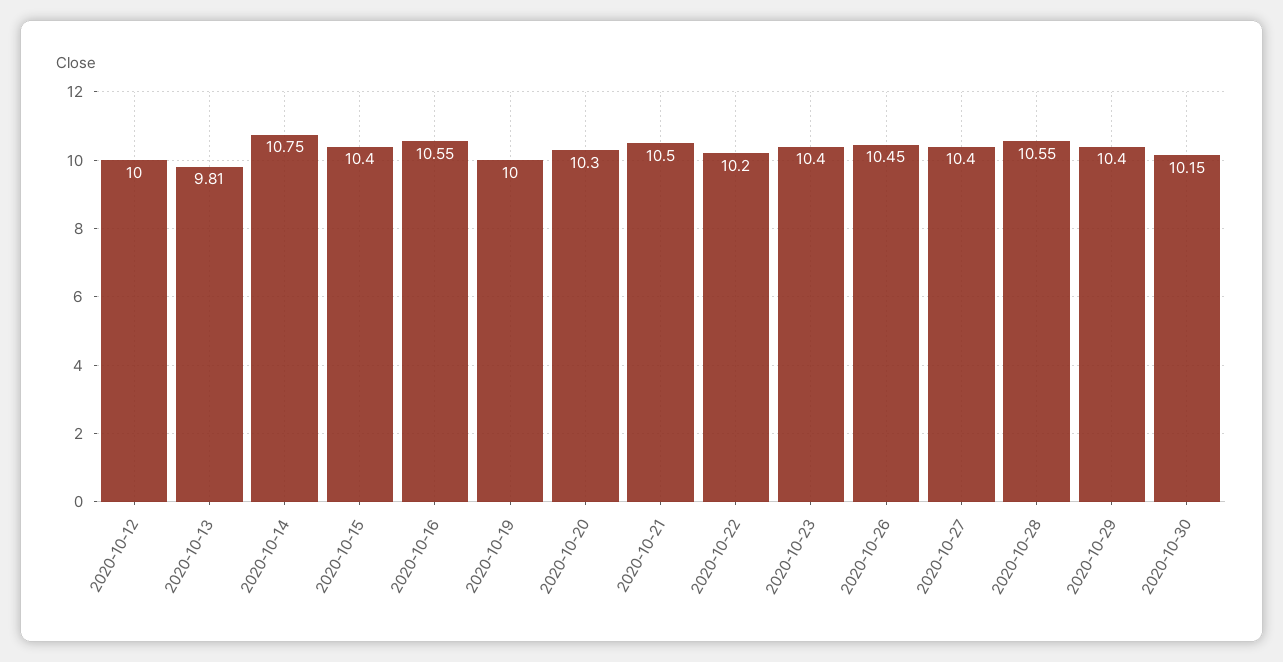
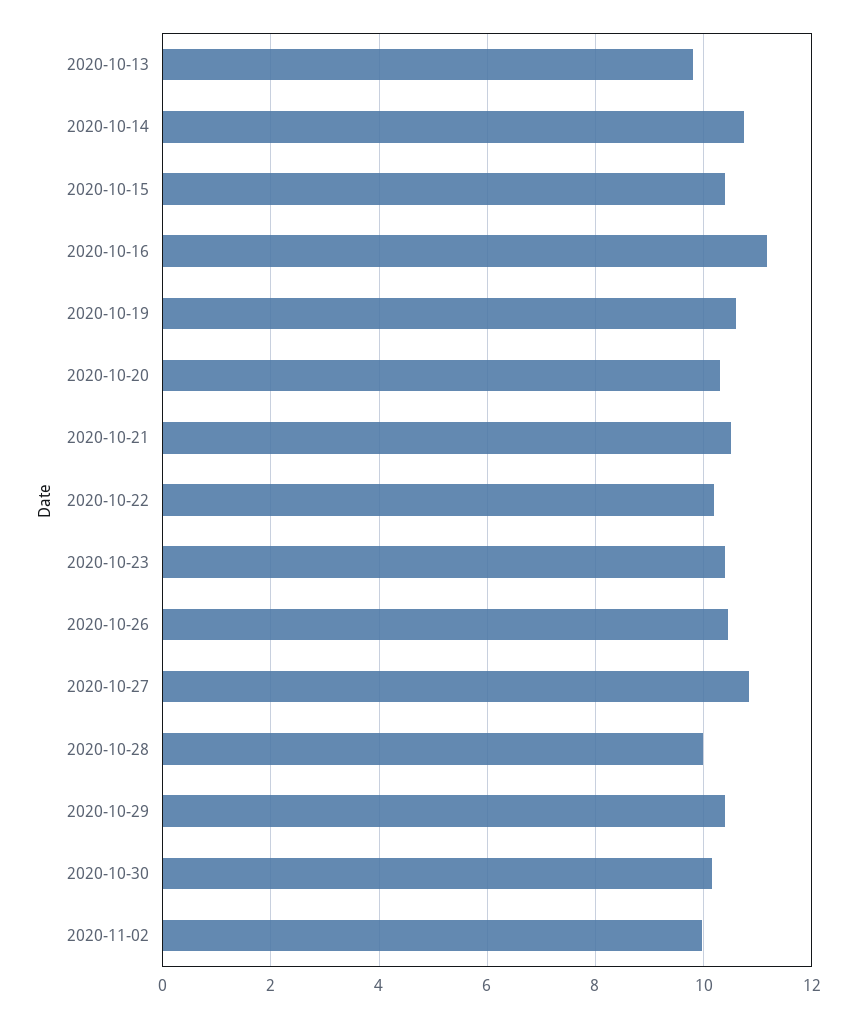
2020-10-12: 10 -> none
2020-10-16: 10.55 -> 11.2
2020-10-19: 10 -> 10.6
2020-10-27: 10.4 -> 10.8
2020-10-28: 10.55 -> 10
2020-11-02: none -> 10

